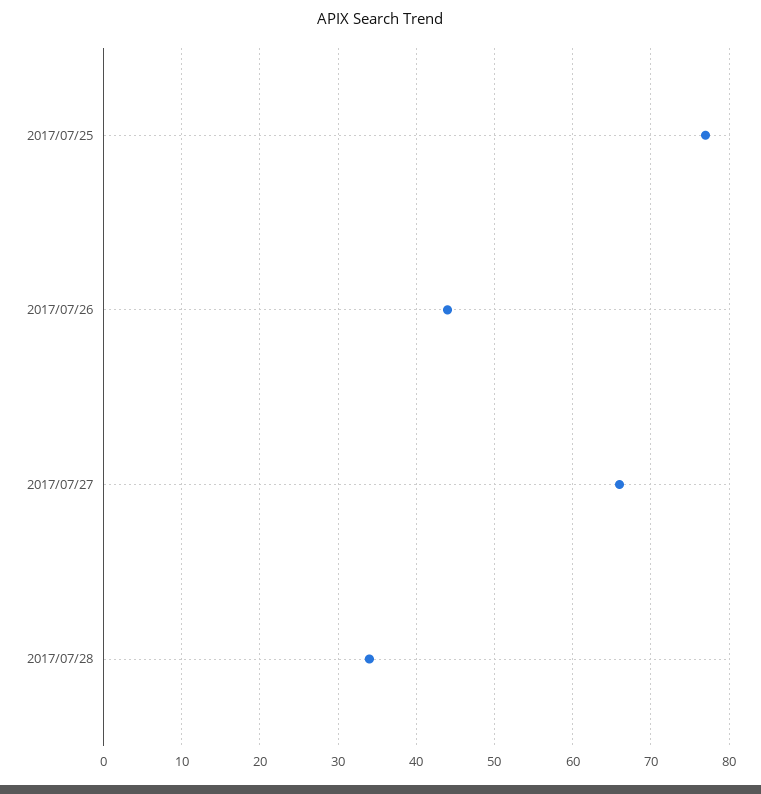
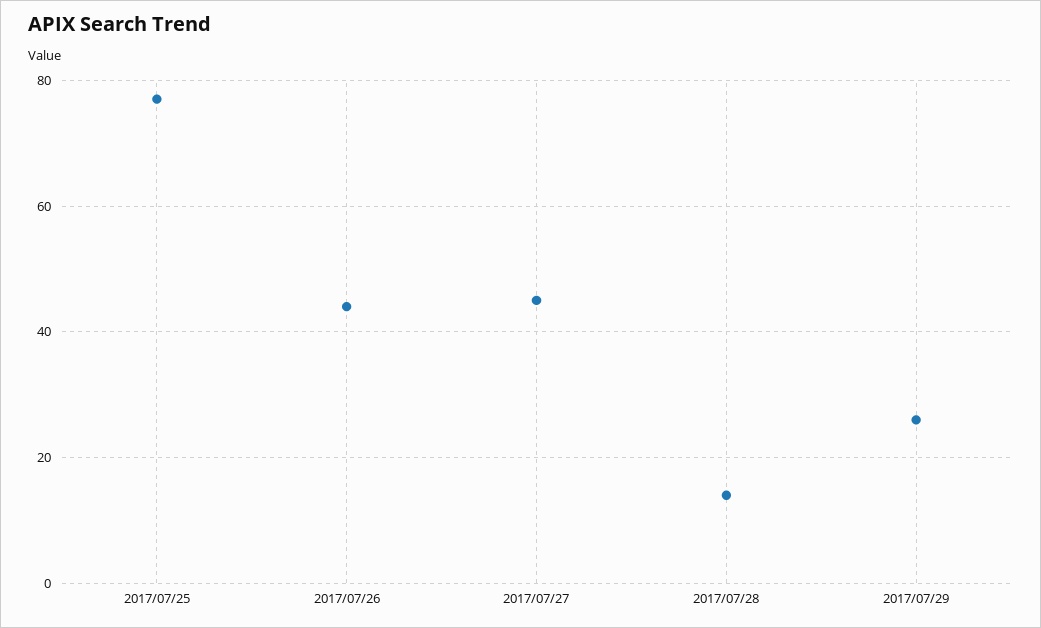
2017/07/27: 66 -> 45
2017/07/28: 34 -> 15
2017/07/29: none -> 25

